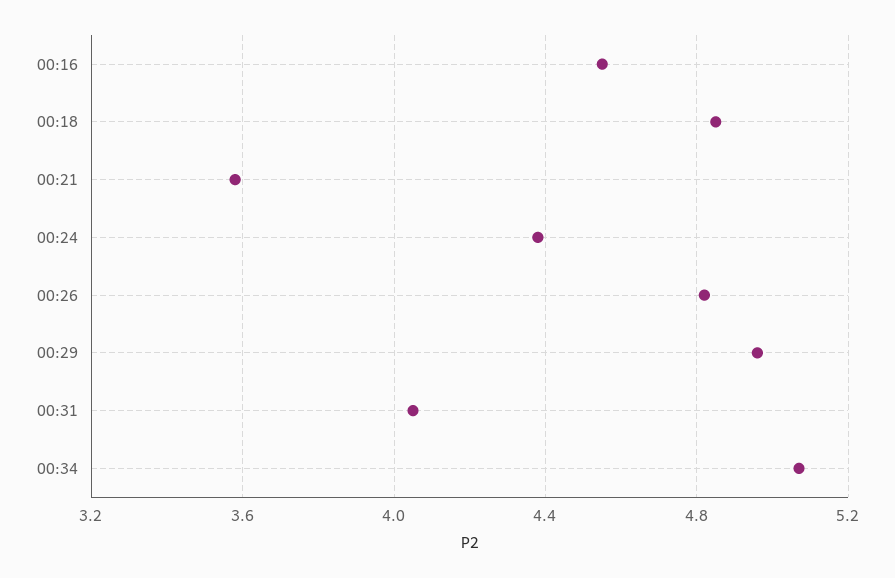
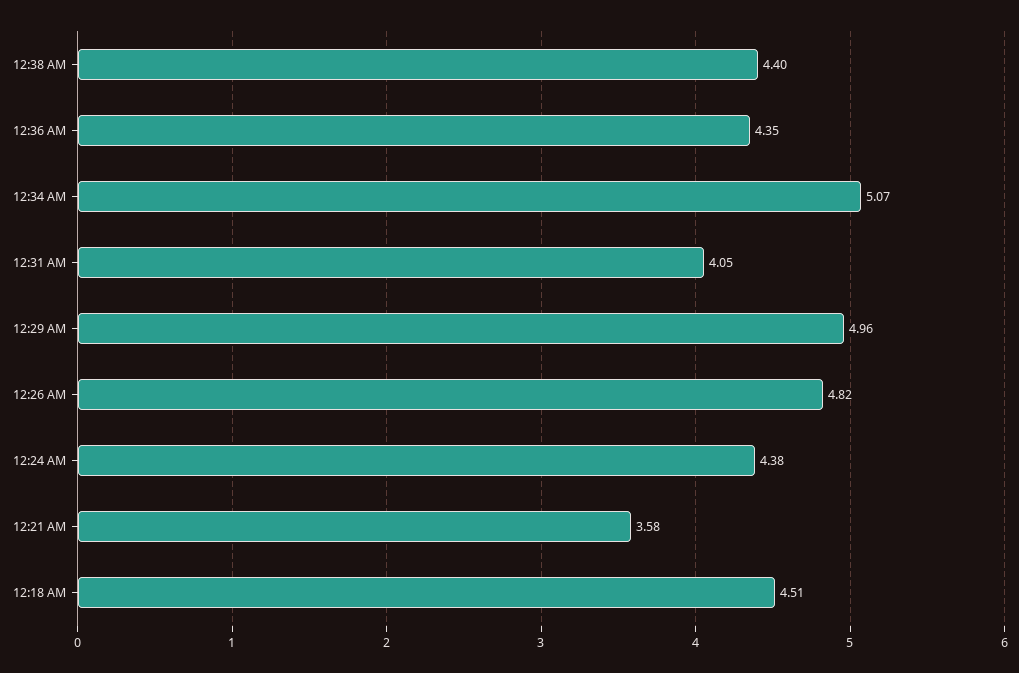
00:16: 4.55 -> none
00:18: 4.85 -> 4.51
12:38 AM: none -> 4.4
12:36 AM: none -> 4.35

